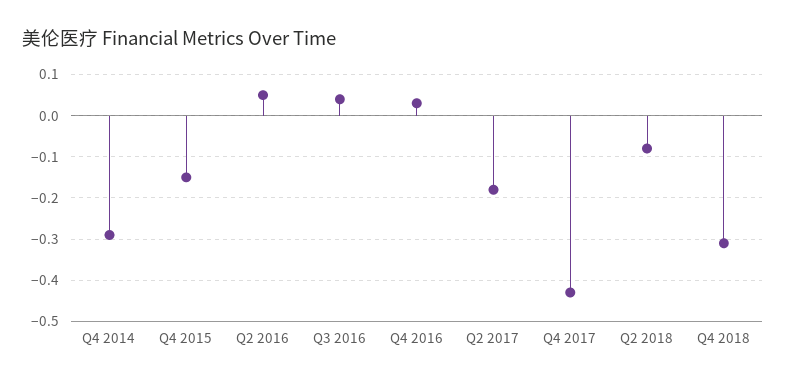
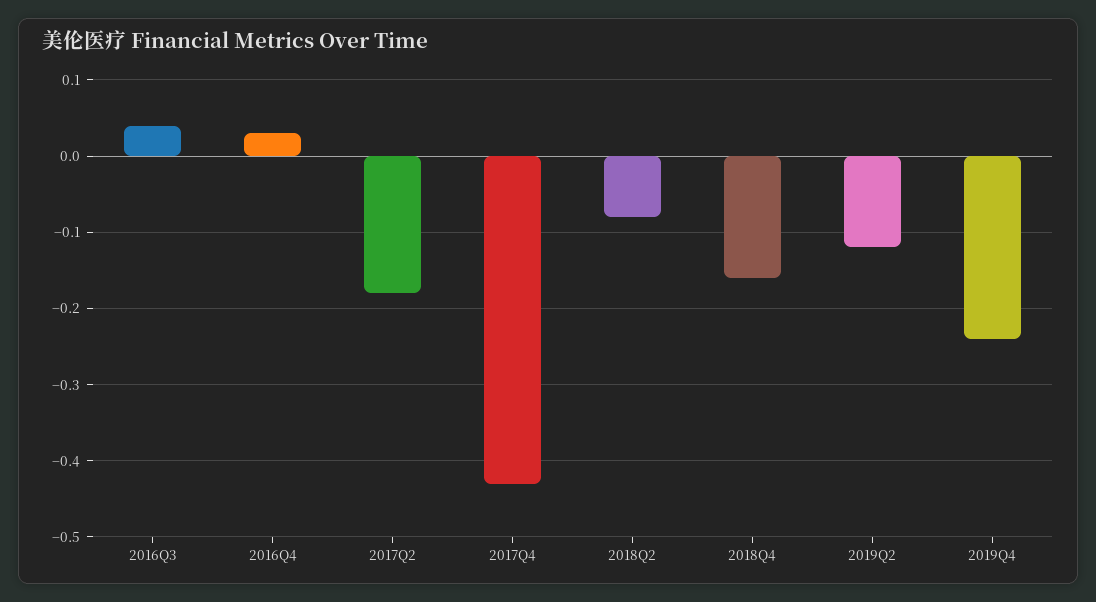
Q4 2014: -0.3 -> none
Q4 2015: -0.15 -> none
Q2 2016: 0.05 -> none
Q4 2018: -0.3 -> -0.16
2019Q2: none -> -0.12
2019Q4: none -> -0.24

